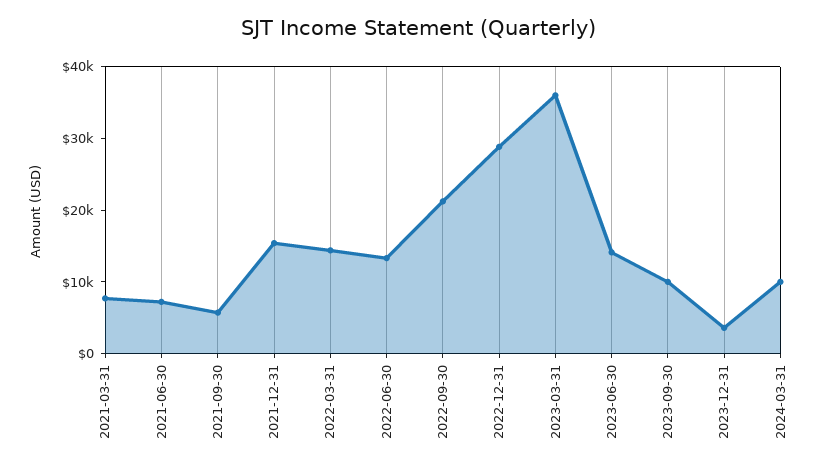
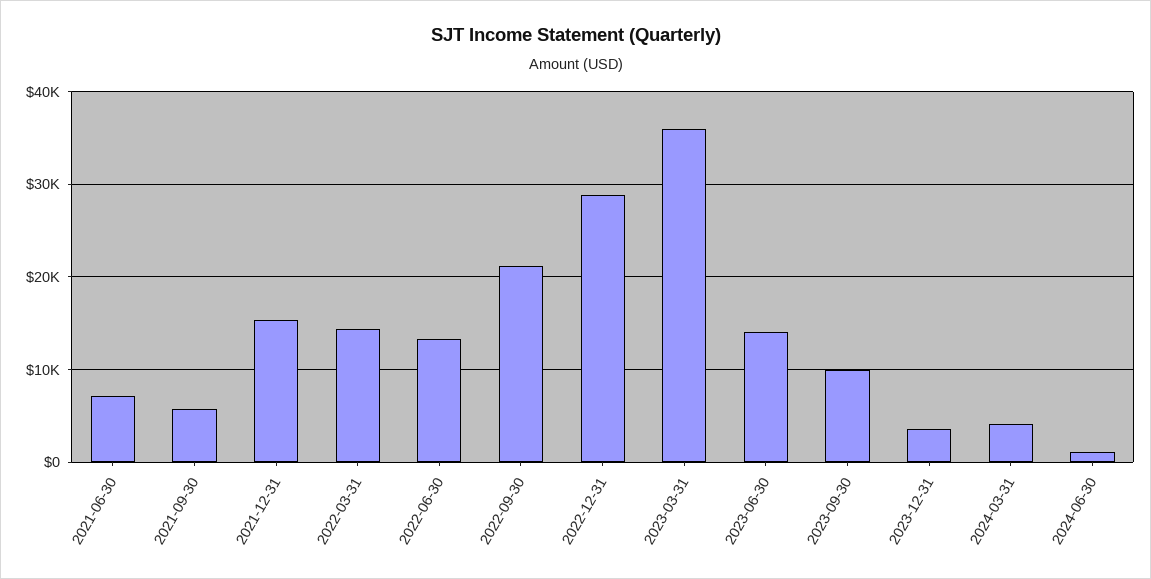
2021-03-31: 8000 -> none
2024-03-31: 10000 -> 4000
2024-06-30: none -> 1000

